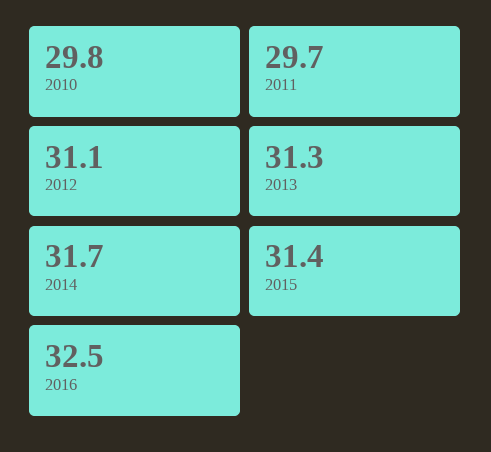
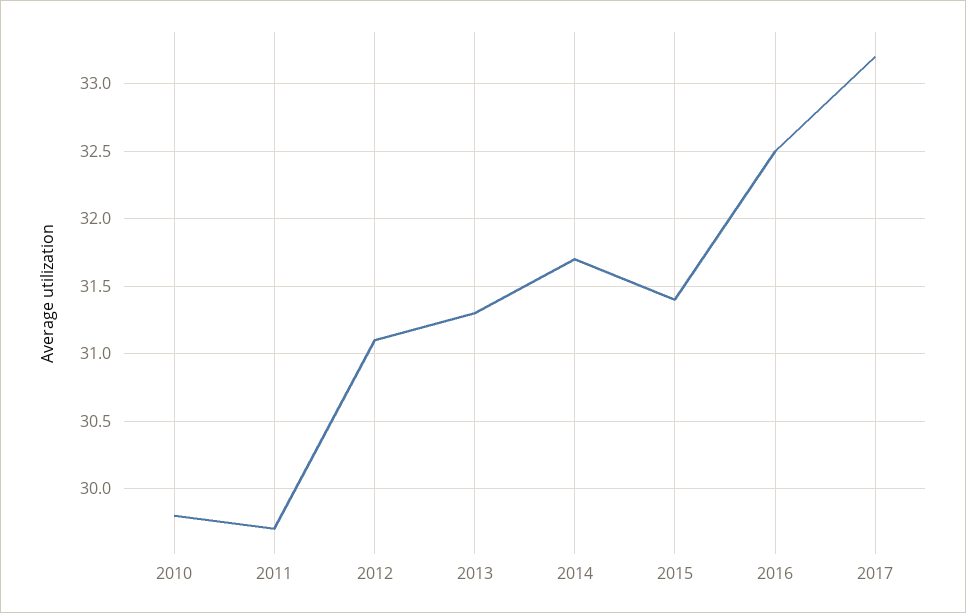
2017: none -> 33.2

